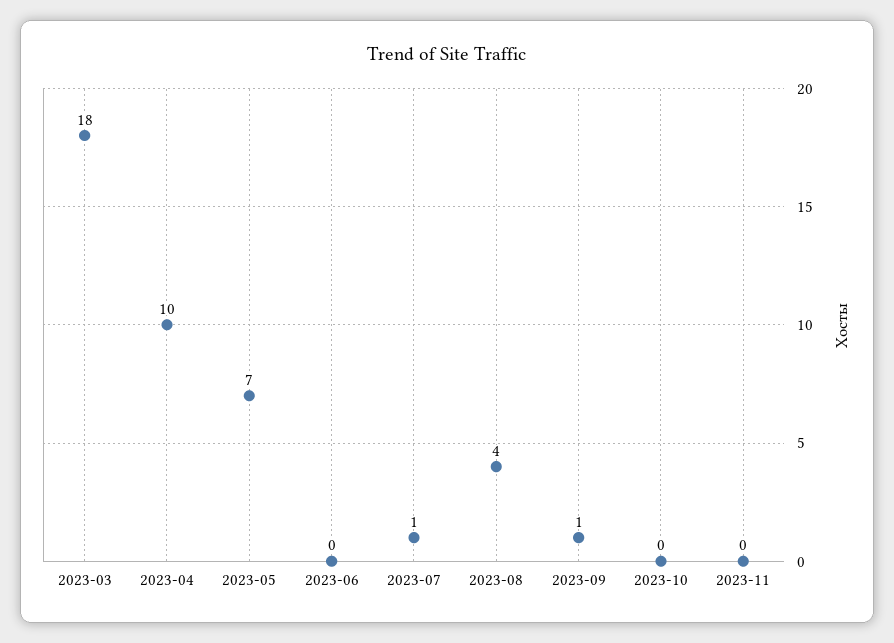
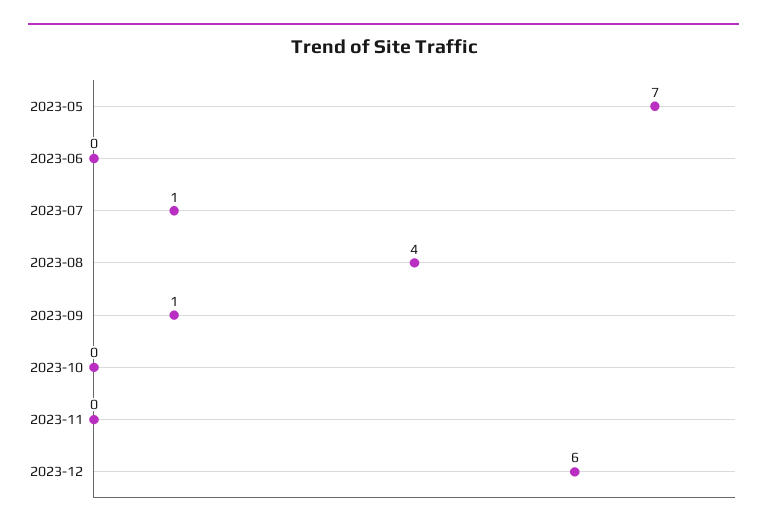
2023-03: 18 -> none
2023-04: 10 -> none
2023-12: none -> 6

